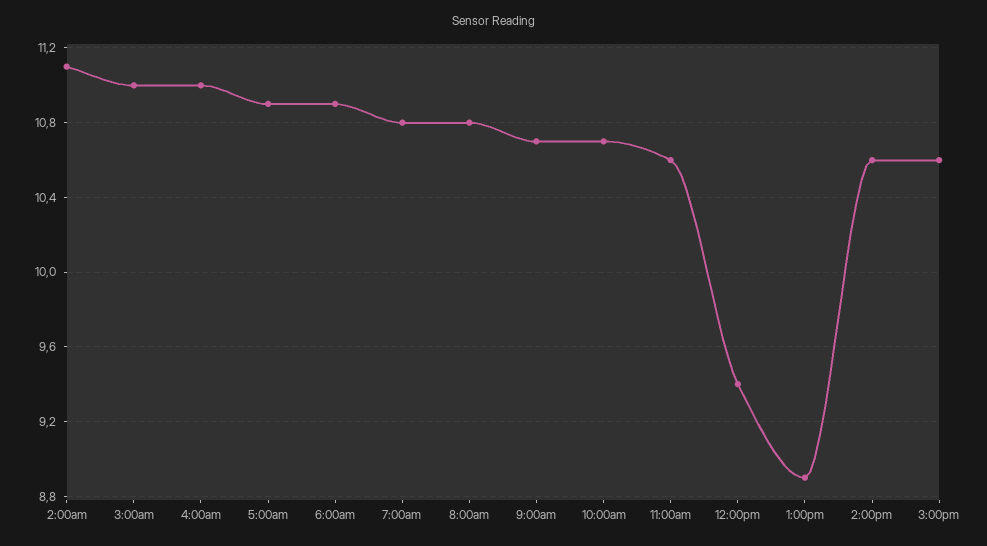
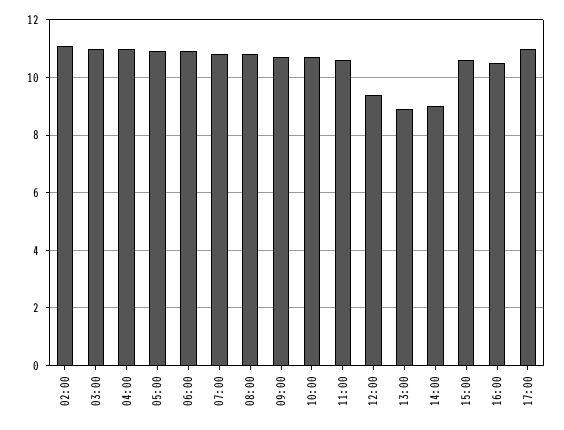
2:00pm: 10.6 -> 9
16:00: none -> 10.5
17:00: none -> 11

